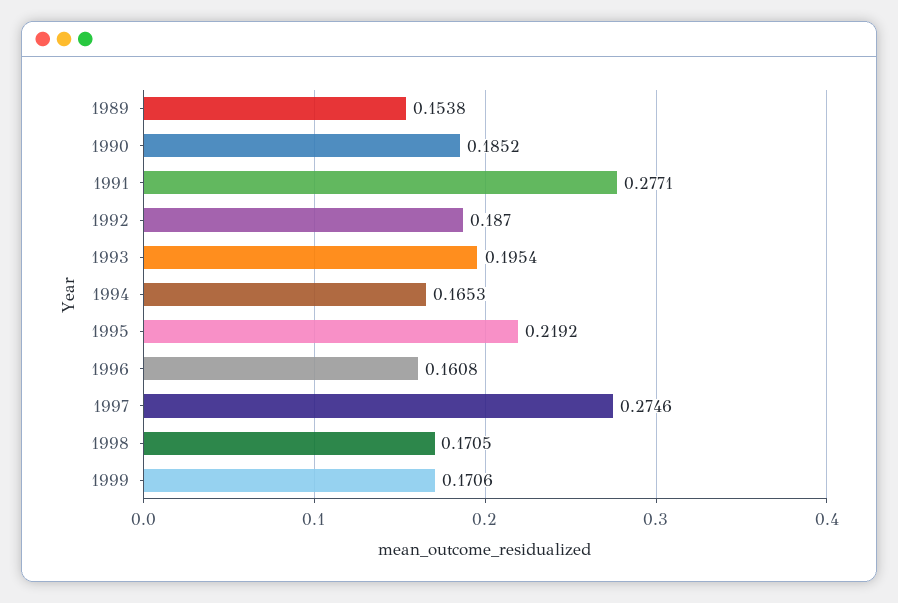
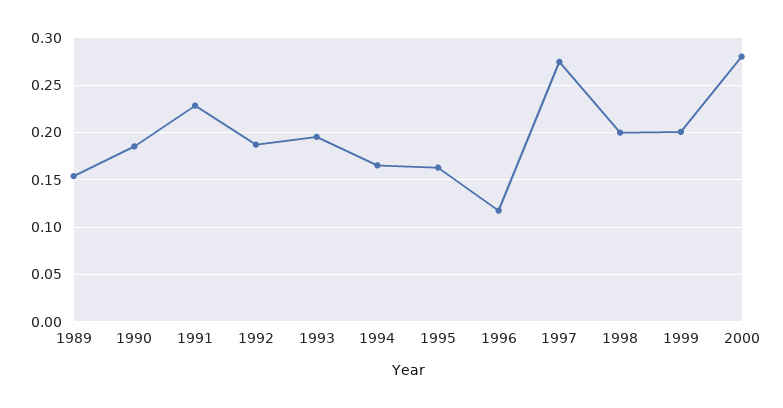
1991: 0.2771 -> 0.23
1995: 0.2192 -> 0.16
1996: 0.1608 -> 0.12
1998: 0.1705 -> 0.2
1999: 0.1706 -> 0.2
2000: none -> 0.28

